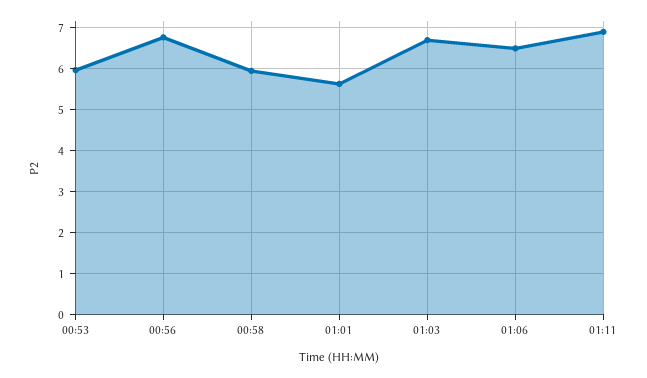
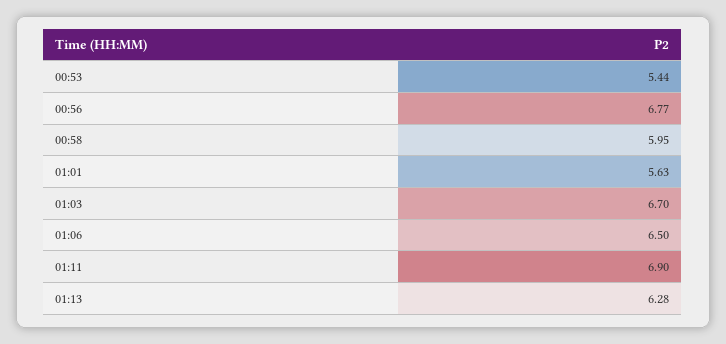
00:53: 6 -> 5.44
01:13: none -> 6.28

